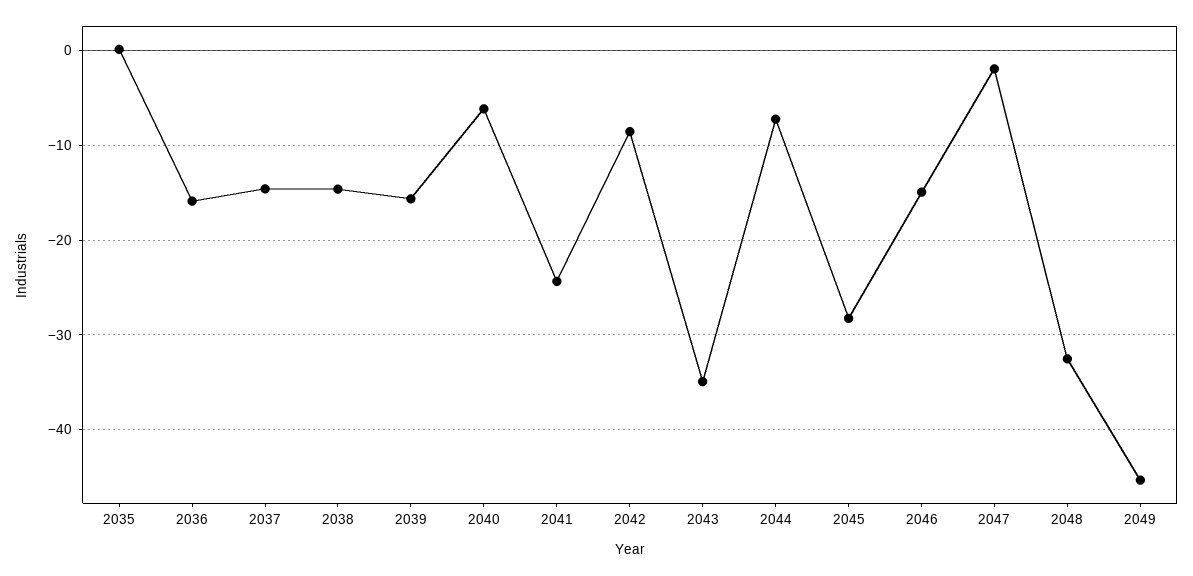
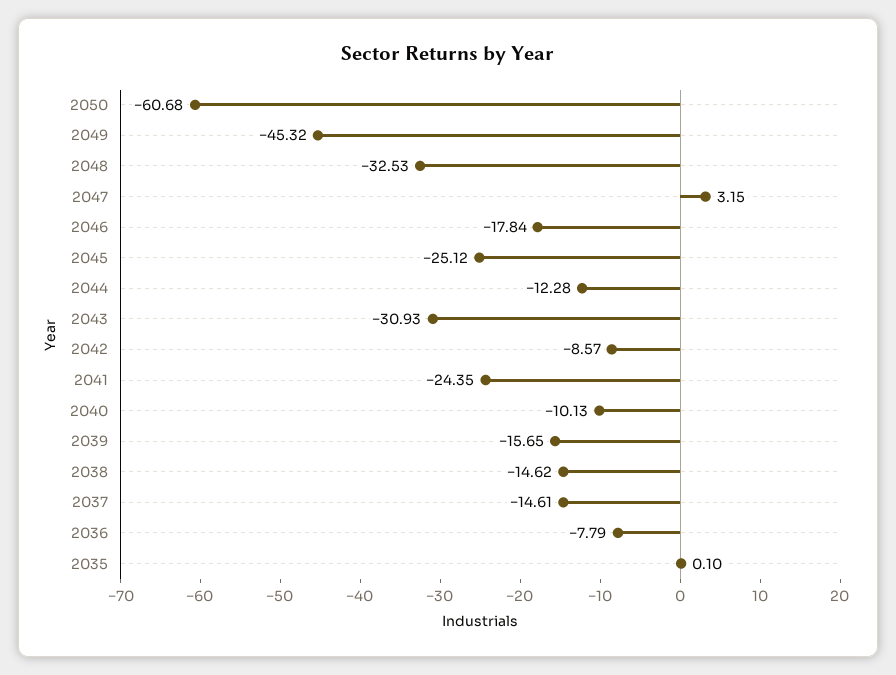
2036: -16 -> -7.79
2040: -6 -> -10.13
2043: -35 -> -30.93
2044: -7 -> -12.28
2045: -28 -> -25.12
2046: -15 -> -17.84
2047: -2 -> 3.15
2050: none -> -60.68

